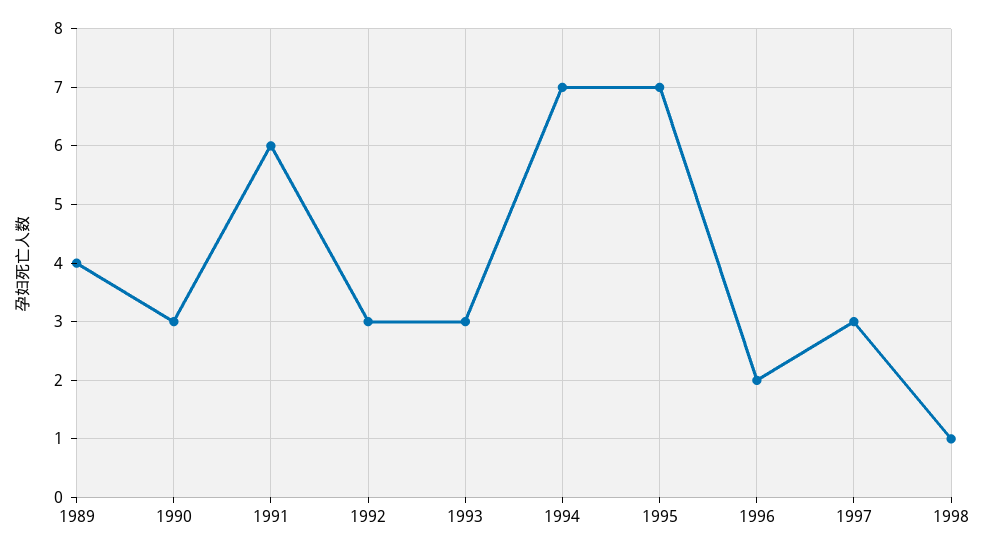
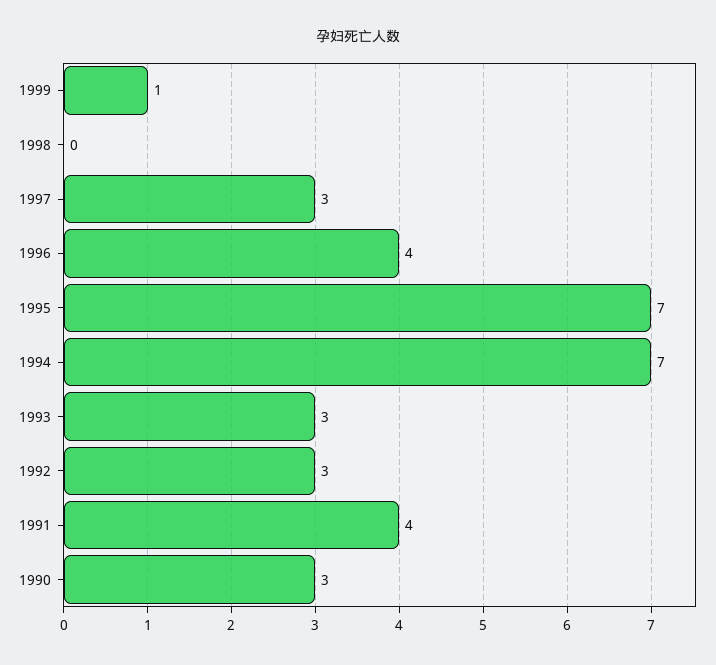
1989: 4 -> none
1991: 6 -> 4
1996: 2 -> 4
1998: 1 -> 0
1999: none -> 1

